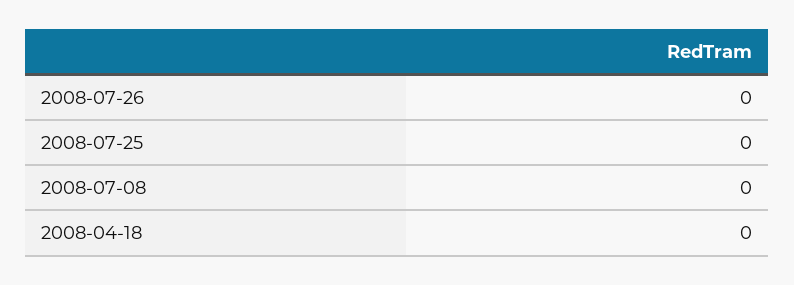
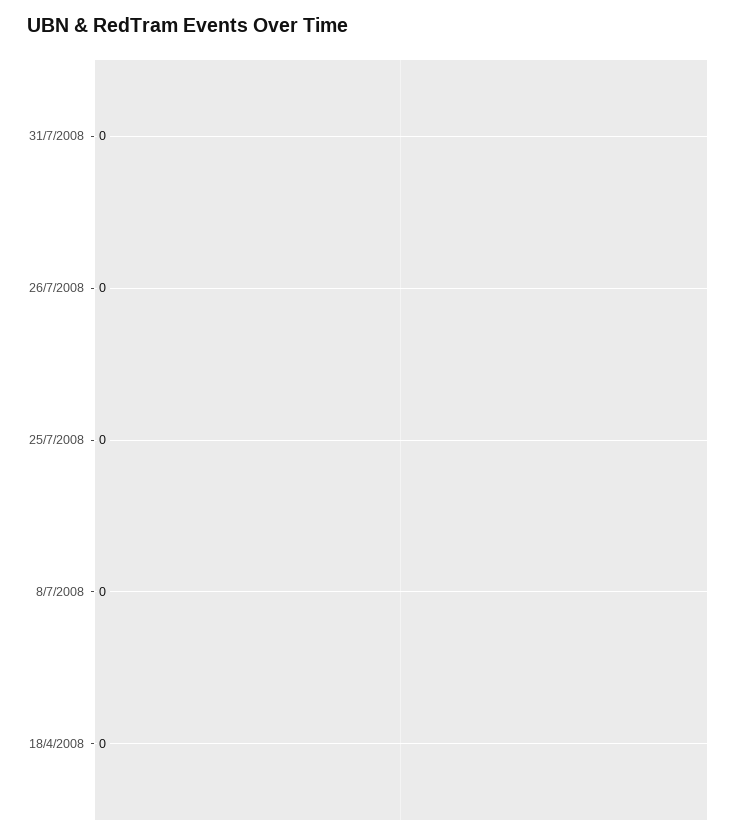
31/7/2008: none -> 0

